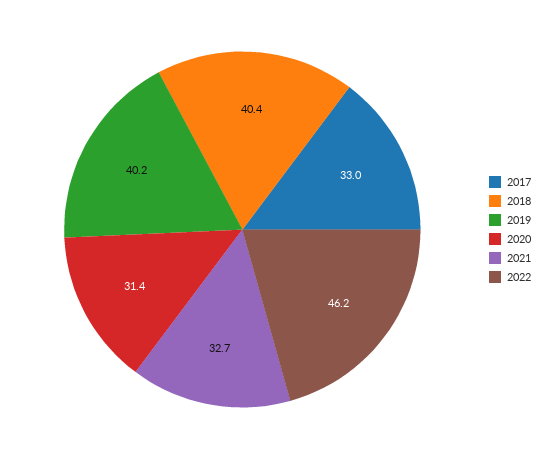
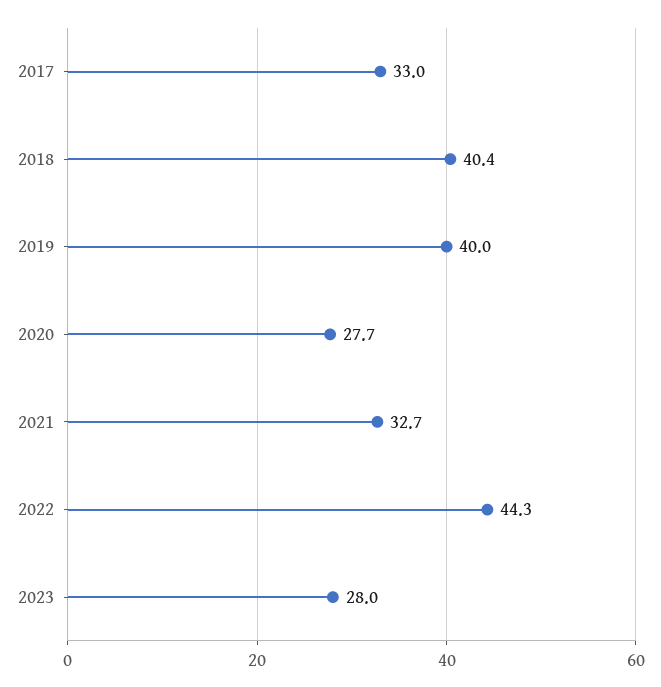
2019: 40.2 -> 40
2020: 31.4 -> 27.7
2022: 46.2 -> 44.3
2023: none -> 28

